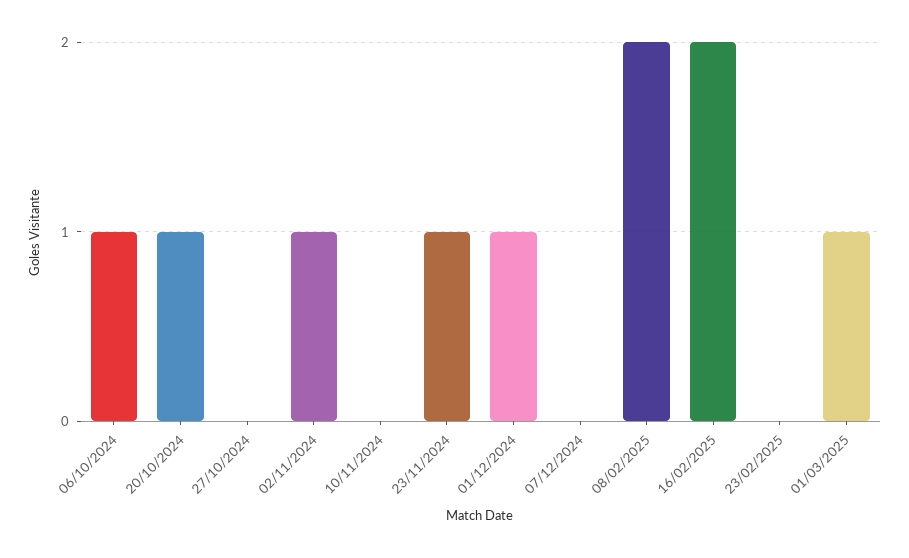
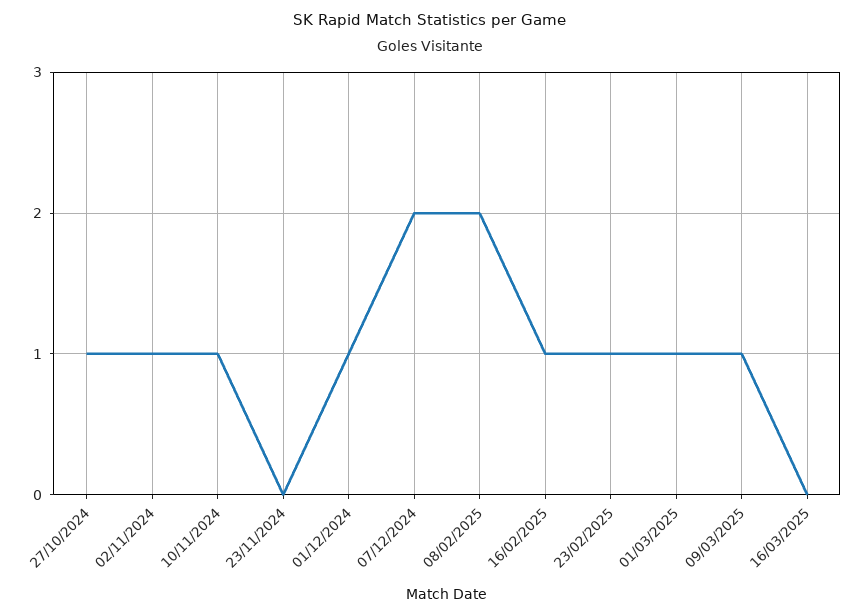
06/10/2024: 1 -> none
20/10/2024: 1 -> none
27/10/2024: 0 -> 1
10/11/2024: 0 -> 1
23/11/2024: 1 -> 0
07/12/2024: 0 -> 2
16/02/2025: 2 -> 1
23/02/2025: 0 -> 1
09/03/2025: none -> 1
16/03/2025: none -> 0

